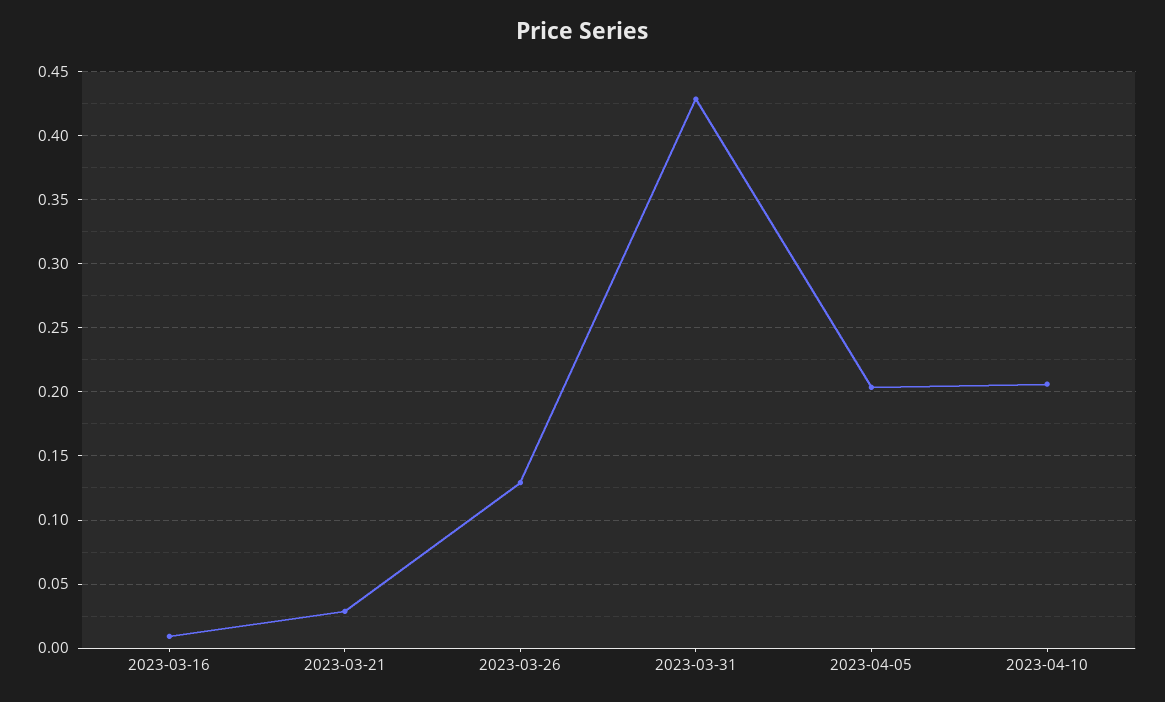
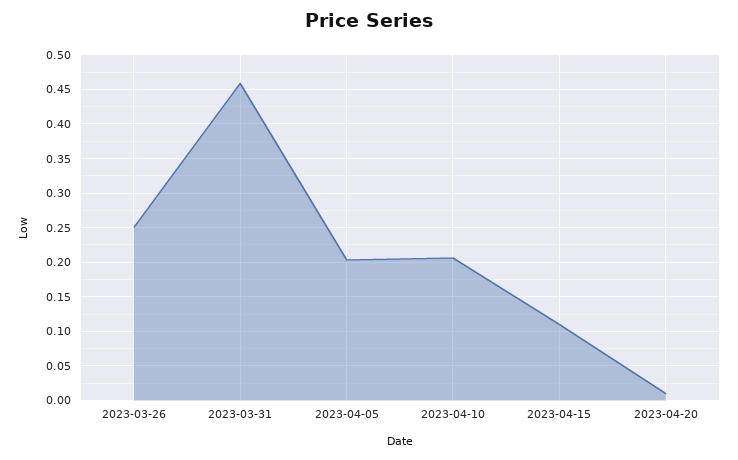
2023-03-16: 0.01 -> none
2023-03-21: 0.03 -> none
2023-03-26: 0.13 -> 0.25
2023-03-31: 0.43 -> 0.46
2023-04-15: none -> 0.11
2023-04-20: none -> 0.01

